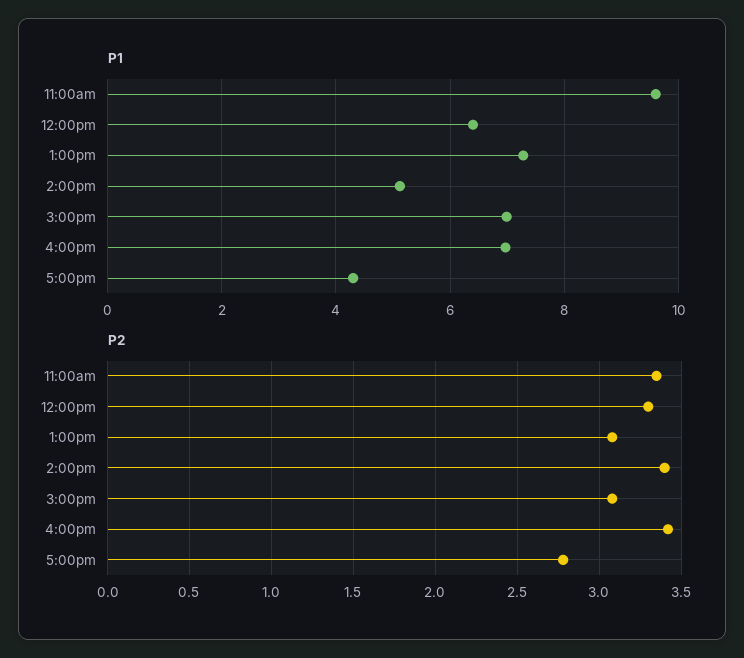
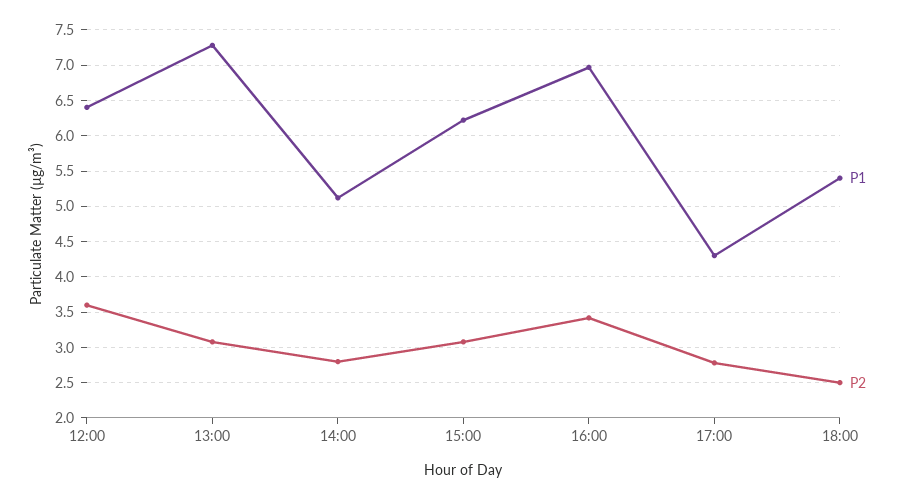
P1, 11:00am: 9.6 -> none
P1, 3:00pm: 7 -> 6.2
P2, 11:00am: 3.35 -> none
P2, 12:00pm: 3.3 -> 3.6
P2, 2:00pm: 3.4 -> 2.8
P1, 18:00: none -> 5.4
P2, 18:00: none -> 2.5

